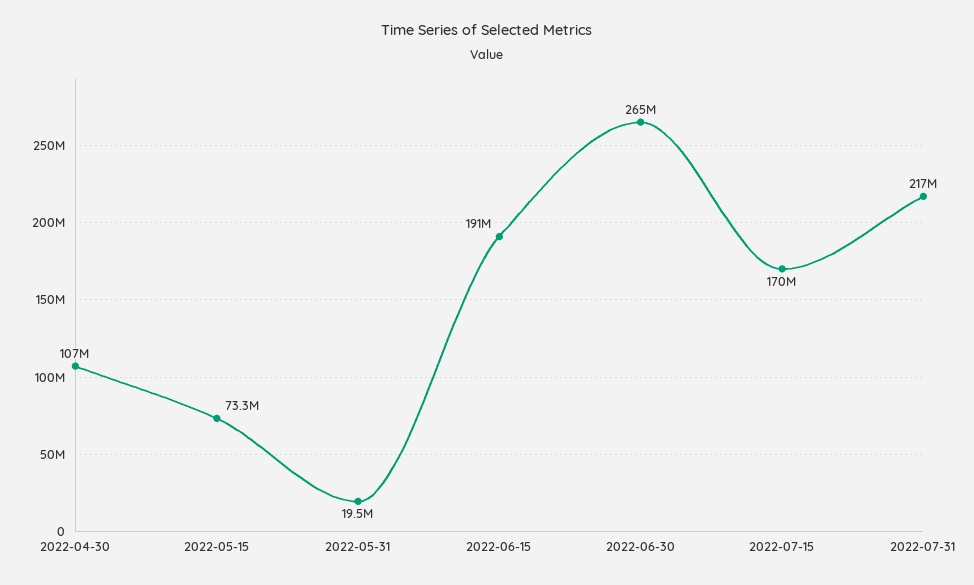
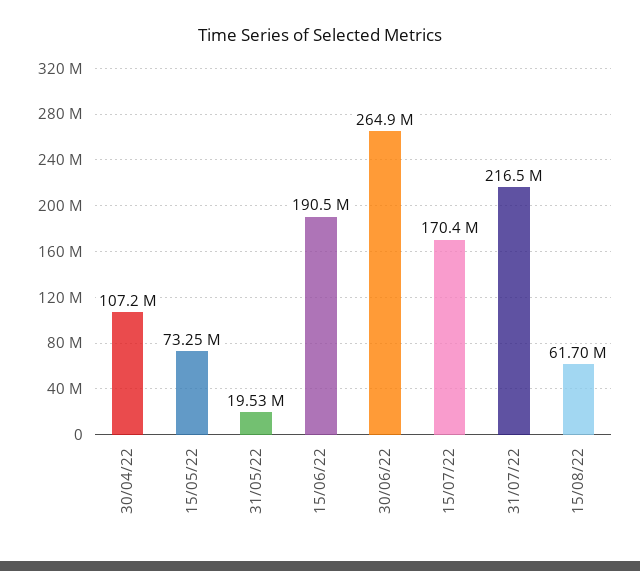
15/08/22: none -> 61700000

